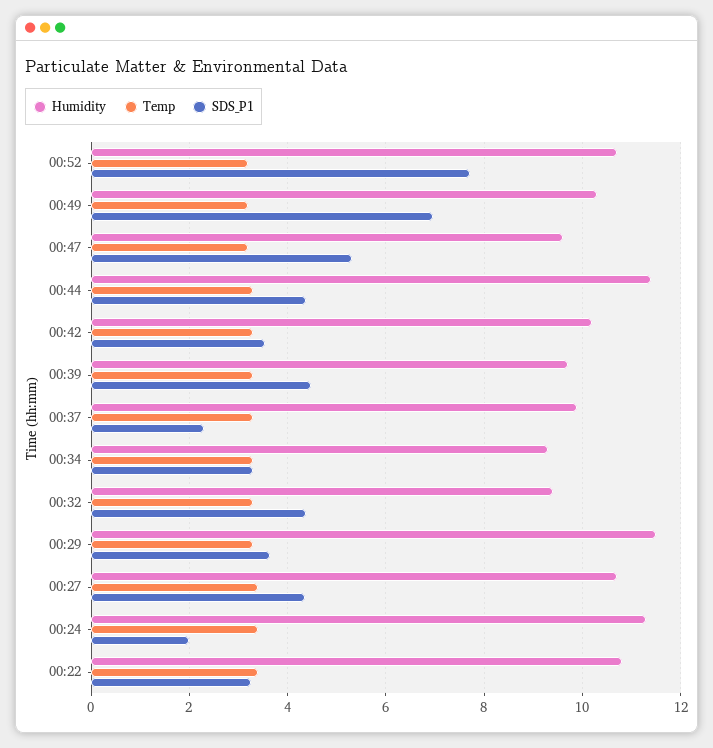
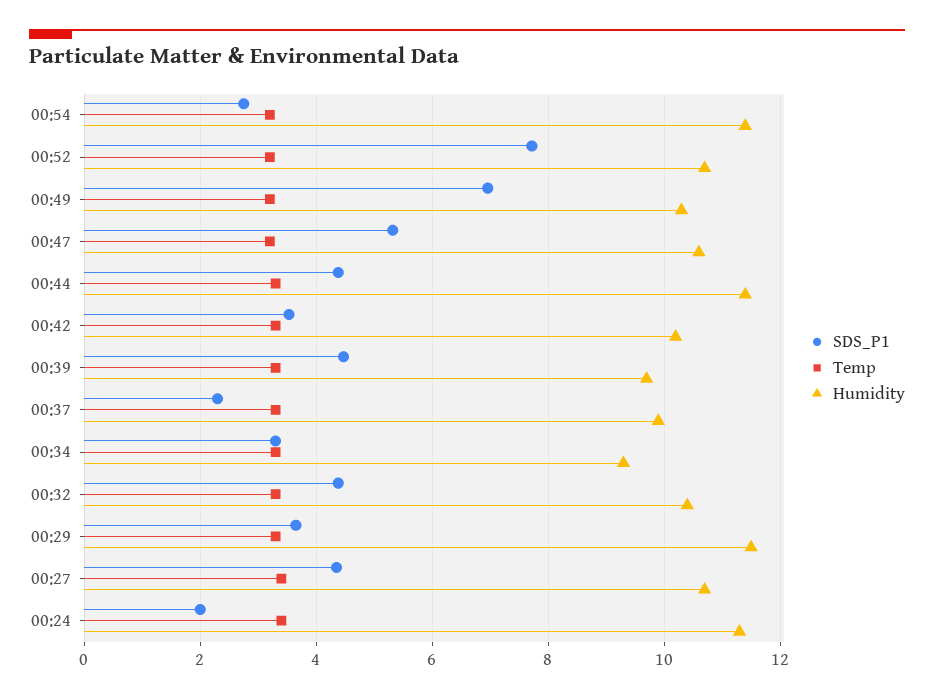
Humidity, 00:47: 9.6 -> 10.6
Humidity, 00:32: 9.4 -> 10.4
Humidity, 00:22: 10.8 -> none
Temp, 00:22: 3.4 -> none
SDS_P1, 00:22: 3.2 -> none
SDS_P1, 00:54: none -> 2.8
Temp, 00:54: none -> 3.2
Humidity, 00:54: none -> 11.4

